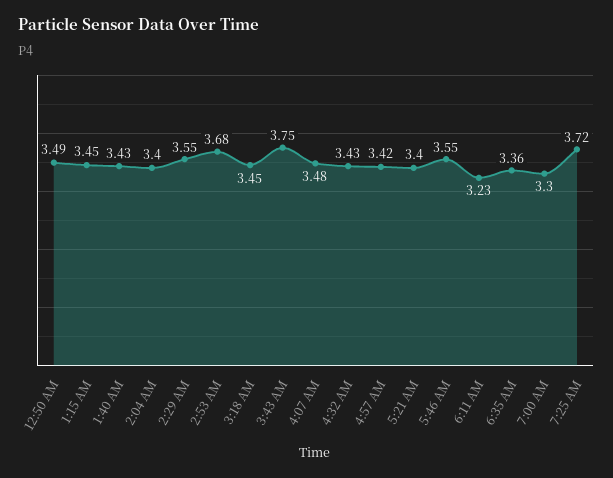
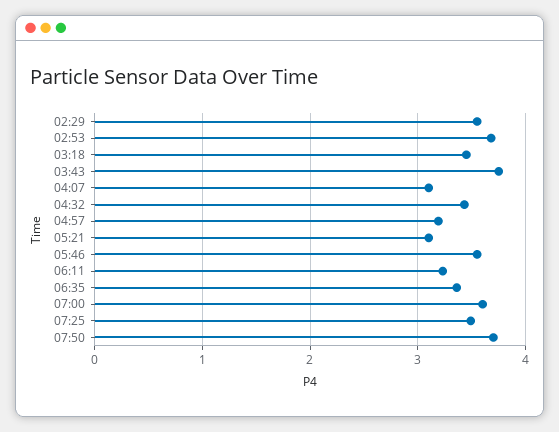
12:50 AM: 3.49 -> none
1:15 AM: 3.45 -> none
1:40 AM: 3.43 -> none
2:04 AM: 3.4 -> none
4:07 AM: 3.48 -> 3.1
4:57 AM: 3.42 -> 3.2
5:21 AM: 3.4 -> 3.1
7:00 AM: 3.3 -> 3.6
7:25 AM: 3.72 -> 3.5
07:50: none -> 3.7

